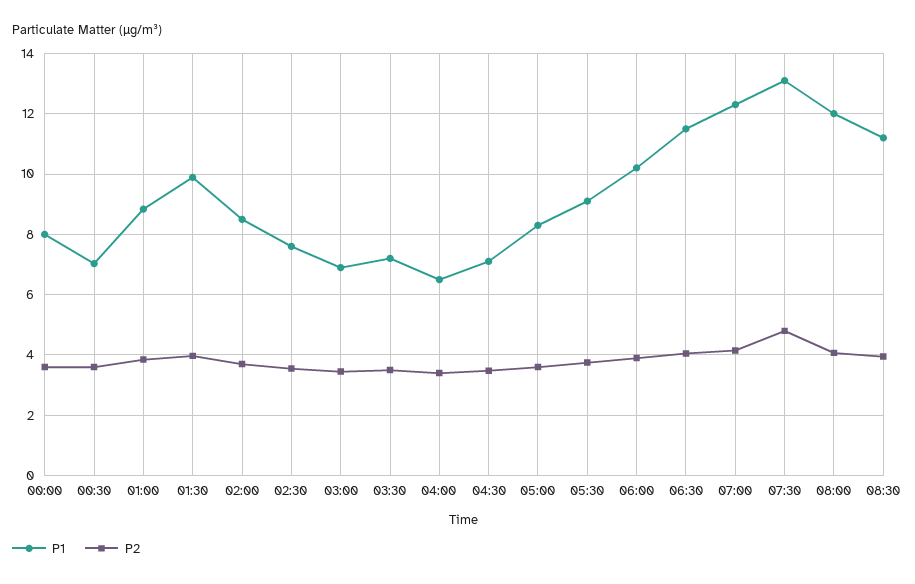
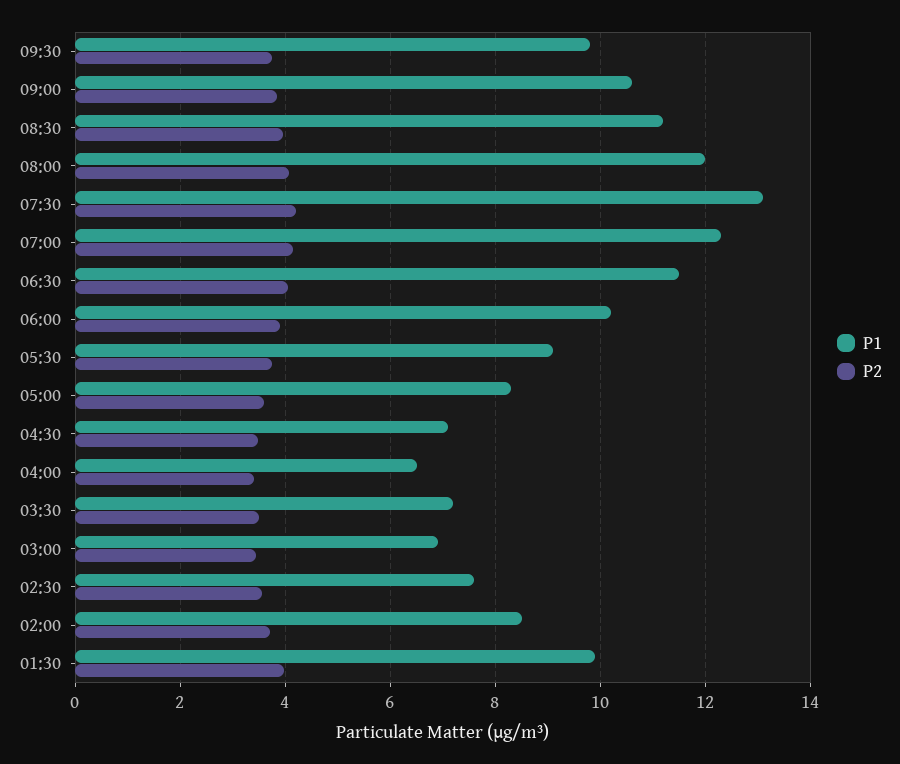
P1, 00:00: 8 -> none
P2, 00:00: 3.6 -> none
P1, 00:30: 7 -> none
P2, 00:30: 3.6 -> none
P1, 01:00: 8.8 -> none
P2, 01:00: 3.8 -> none
P2, 07:30: 4.8 -> 4.2
P1, 09:30: none -> 9.8
P2, 09:30: none -> 3.8
P1, 09:00: none -> 10.6
P2, 09:00: none -> 3.8

